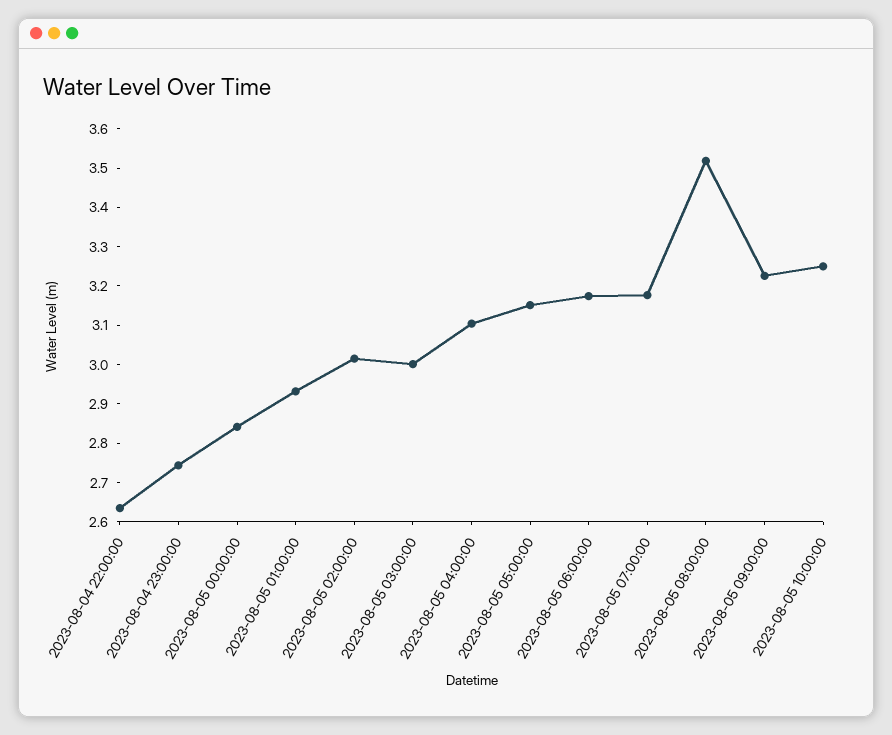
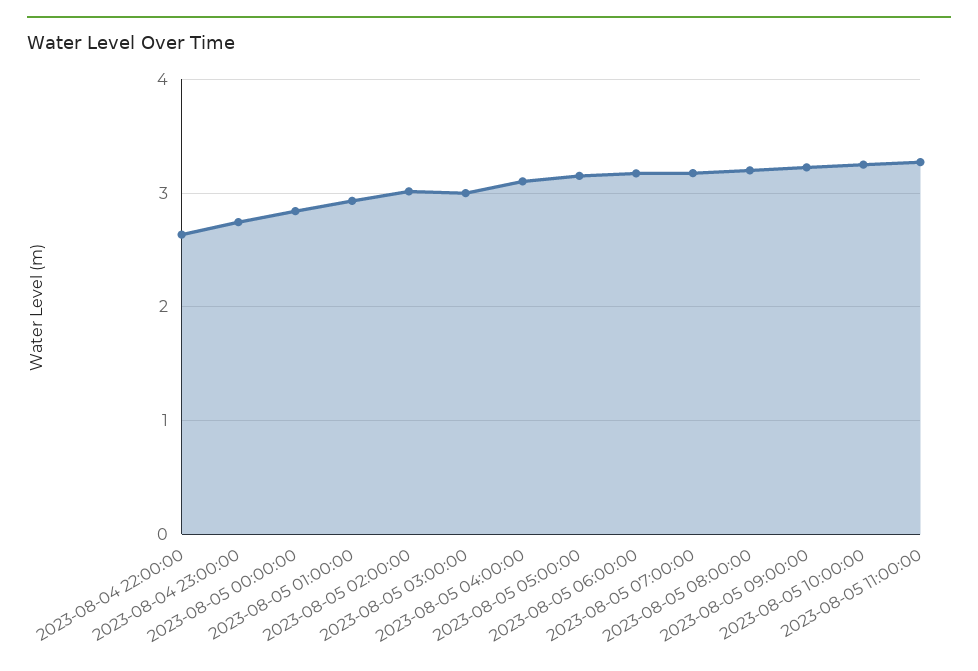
2023-08-05 08:00:00: 3.525 -> 3.2
2023-08-05 11:00:00: none -> 3.3

